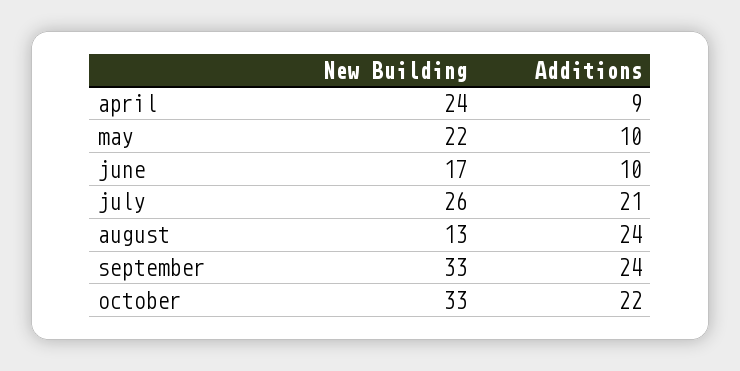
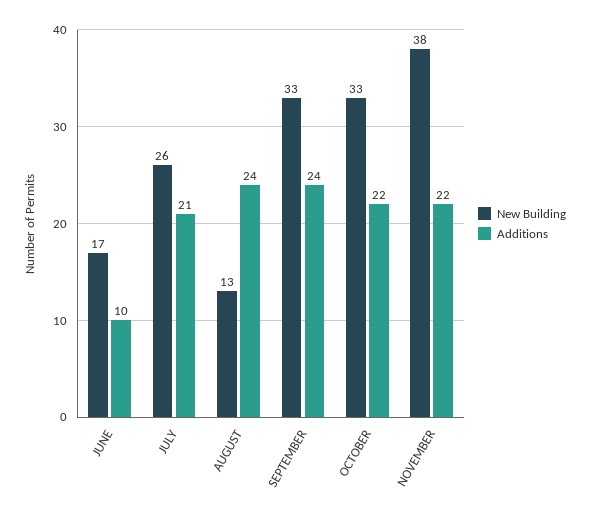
New Building, april: 24 -> none
Additions, april: 9 -> none
New Building, may: 22 -> none
Additions, may: 10 -> none
New Building, NOVEMBER: none -> 38
Additions, NOVEMBER: none -> 22

